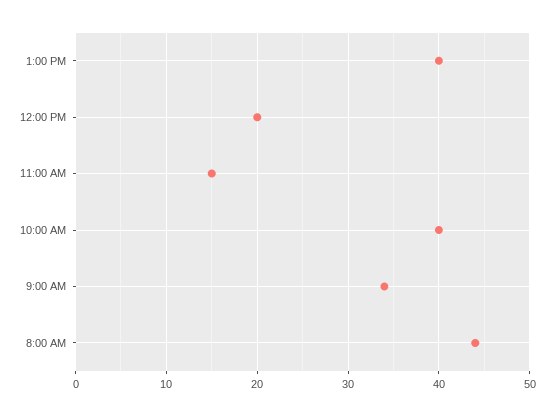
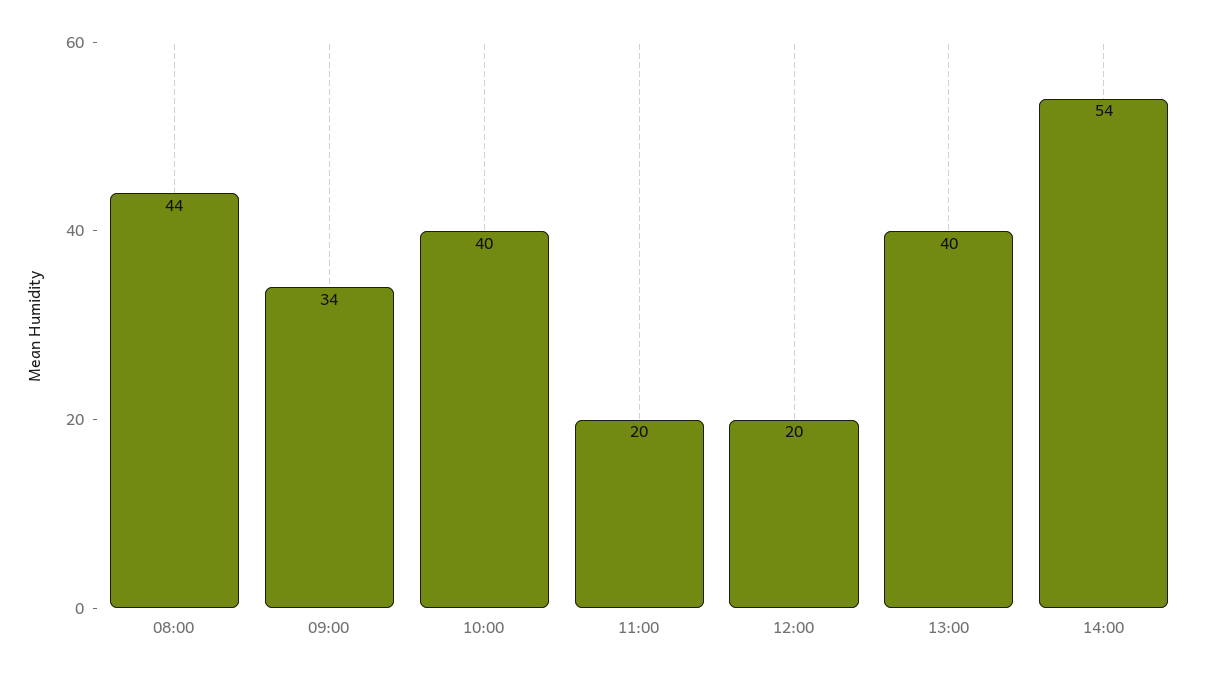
11:00 AM: 15 -> 20
14:00: none -> 54

